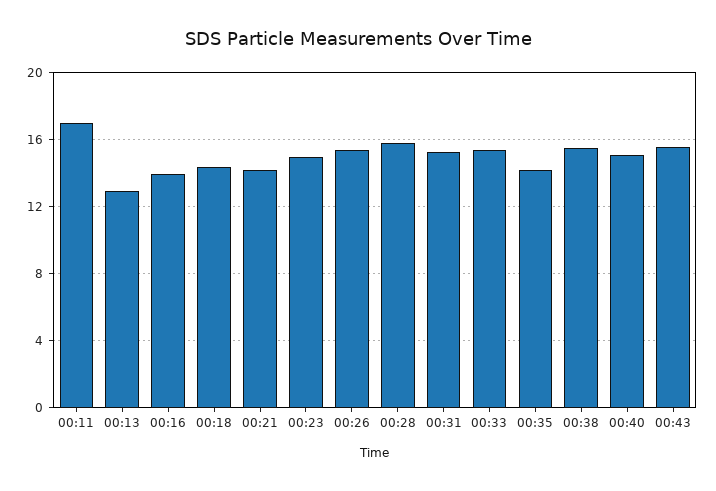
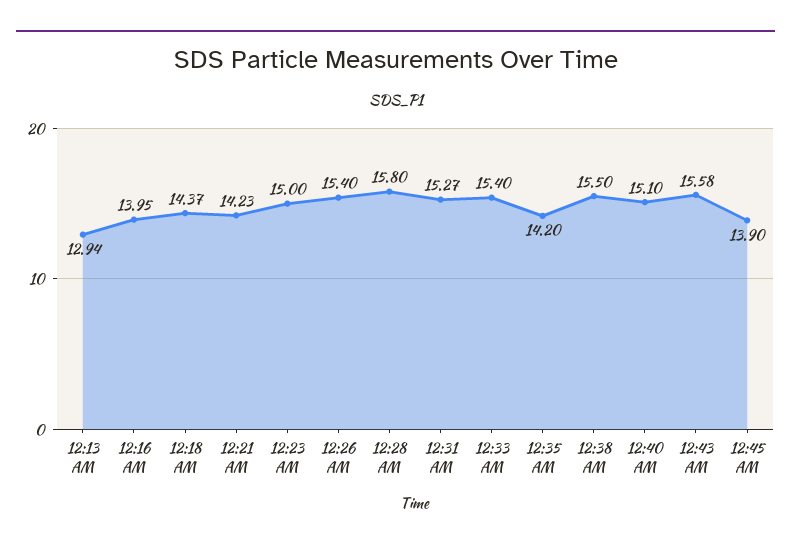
00:11: 17 -> none
12:45 AM: none -> 13.9

